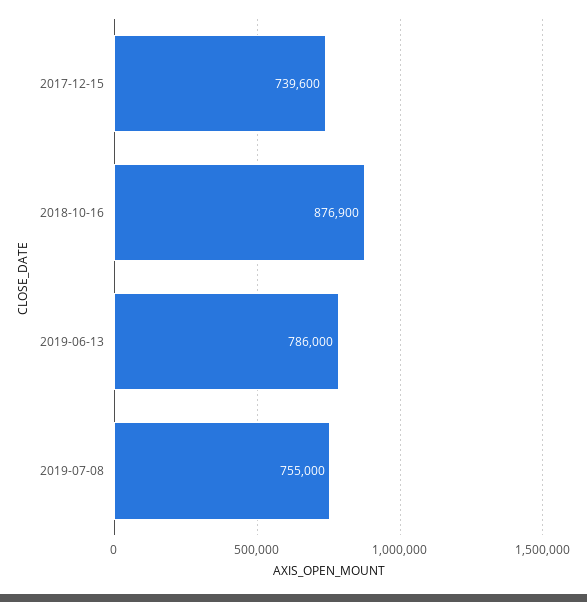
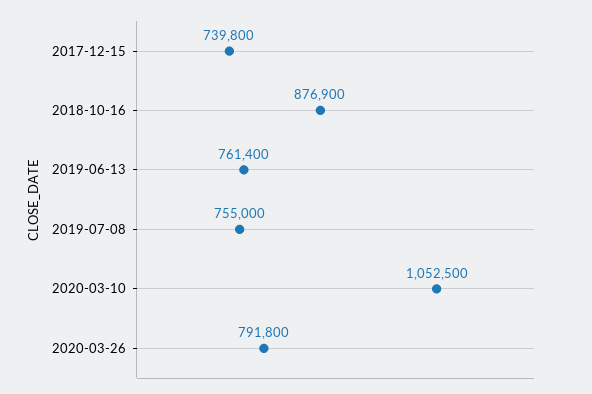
2017-12-15: 739600 -> 739800
2019-06-13: 786000 -> 761400
2020-03-10: none -> 1052500
2020-03-26: none -> 791800

